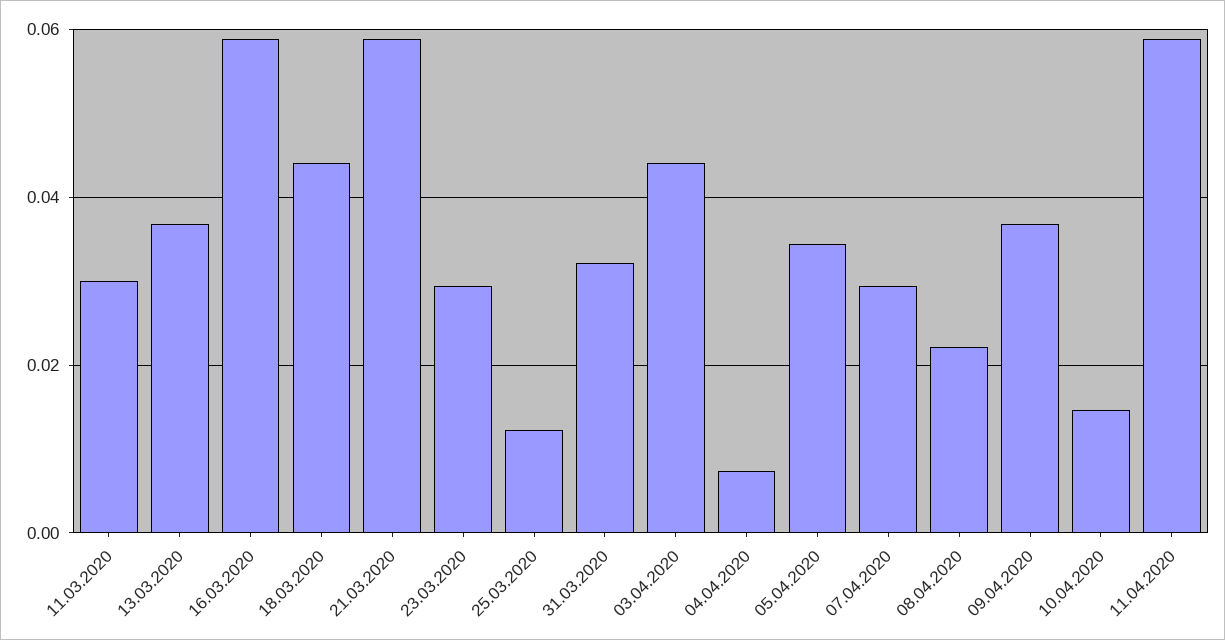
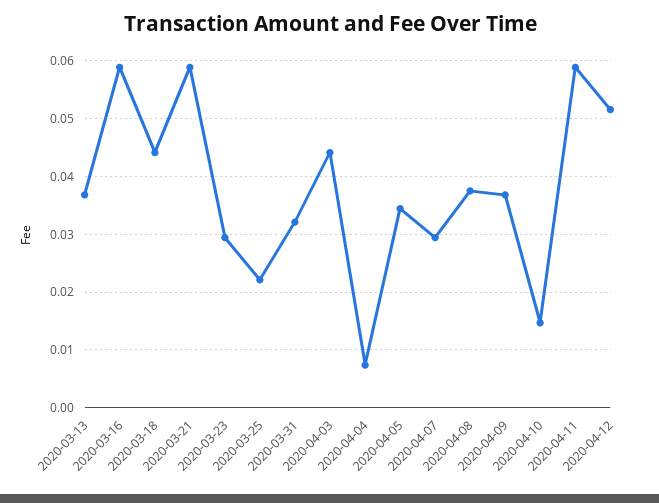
11.03.2020: 0.03 -> none
25.03.2020: 0.012 -> 0.022
08.04.2020: 0.022 -> 0.038
2020-04-12: none -> 0.052

